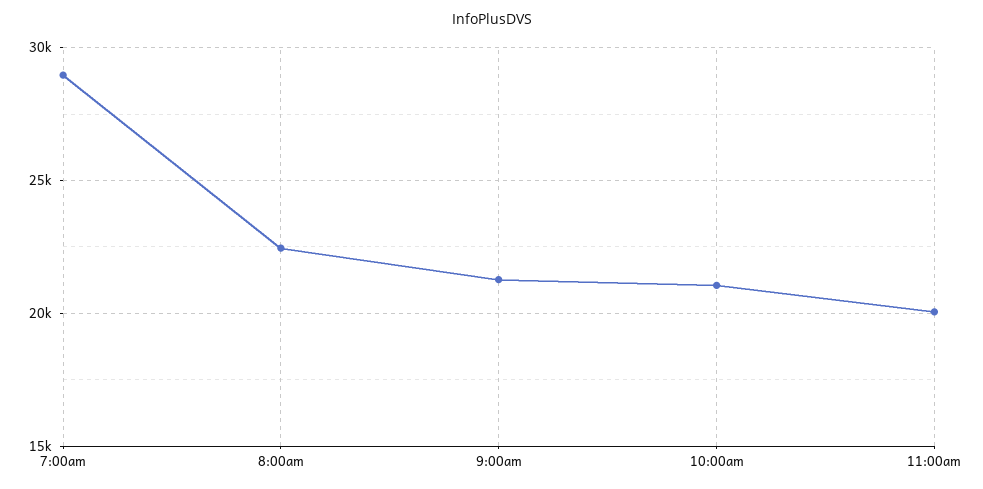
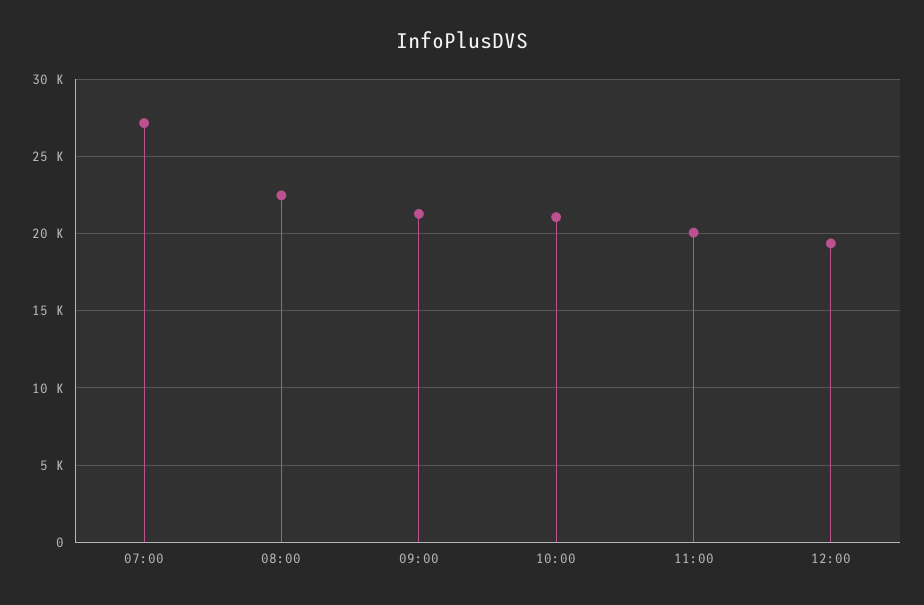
7:00am: 29000 -> 27000
12:00: none -> 19500

